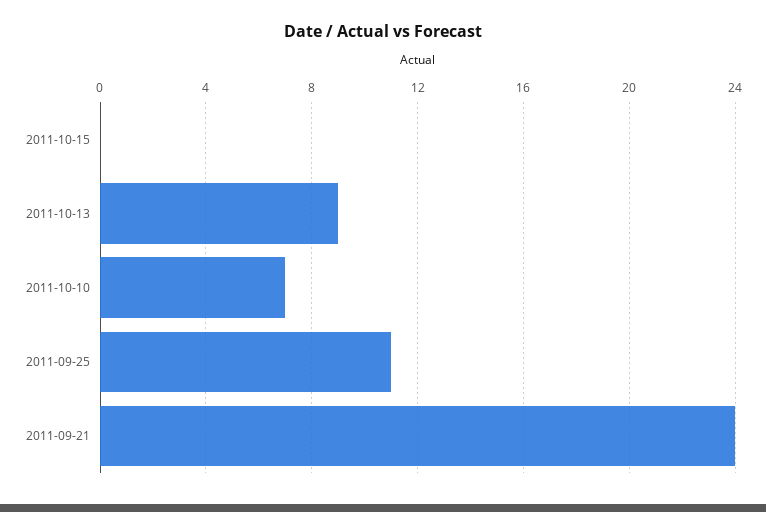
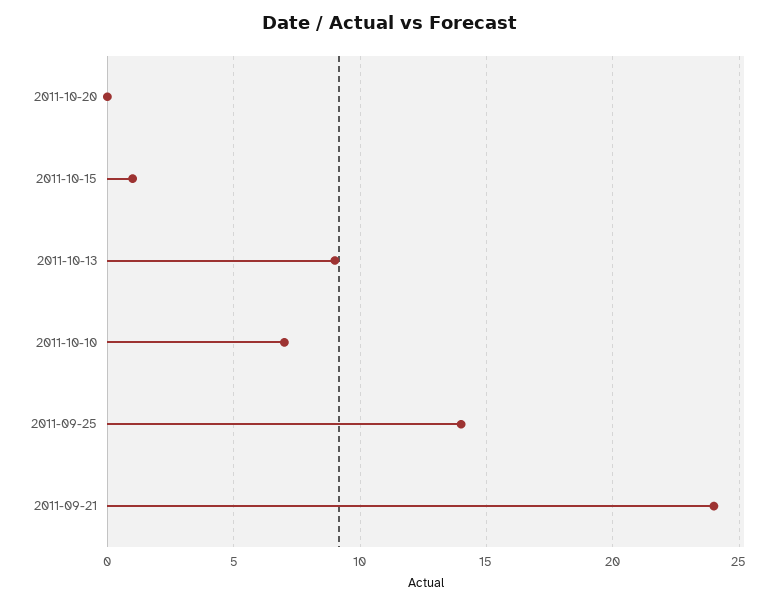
2011-10-15: 0 -> 1
2011-09-25: 11 -> 14
2011-10-20: none -> 0

